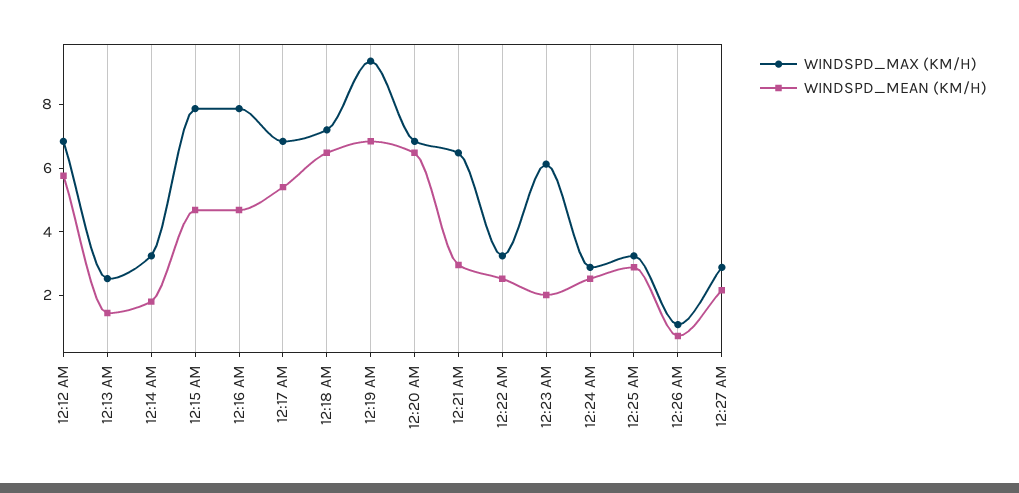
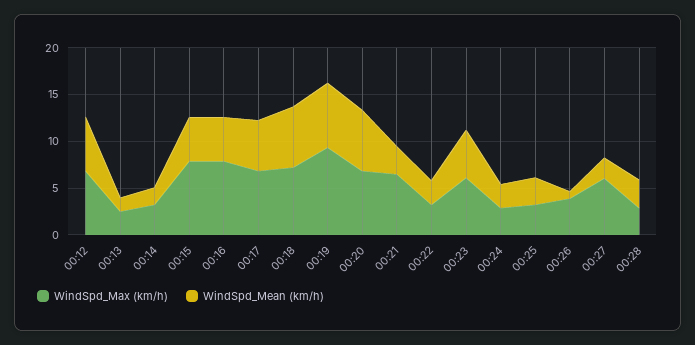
WINDSPD_MEAN (KM/H), 12:23 AM: 2 -> 5
WINDSPD_MAX (KM/H), 12:26 AM: 1 -> 4
WINDSPD_MAX (KM/H), 12:27 AM: 3 -> 6
WINDSPD_MAX (KM/H), 00:28: none -> 3
WINDSPD_MEAN (KM/H), 00:28: none -> 3

